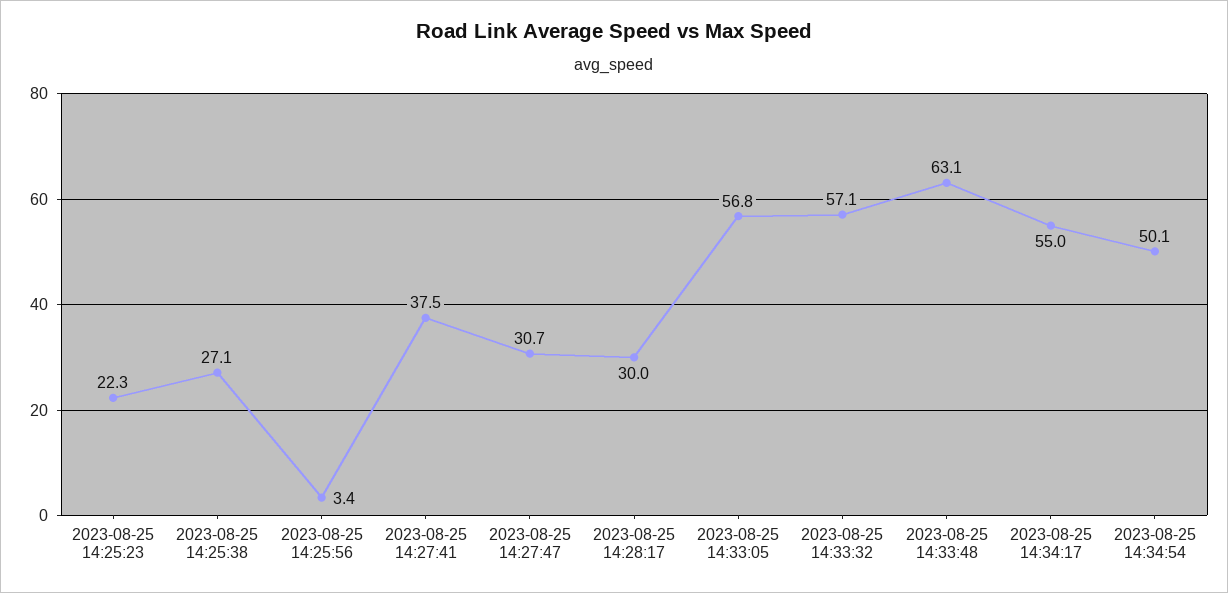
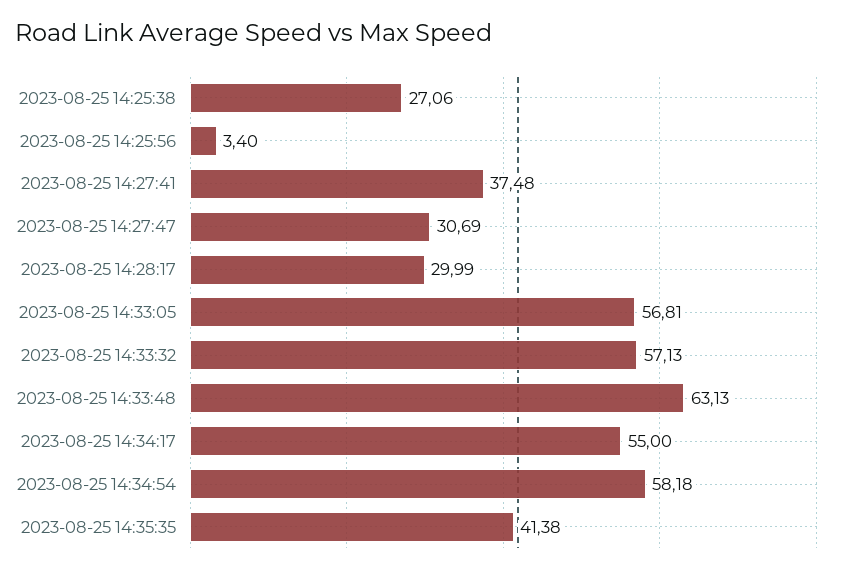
2023-08-25 14:25:23: 22.3 -> none
2023-08-25 14:34:54: 50.1 -> 58.18
2023-08-25 14:35:35: none -> 41.38

